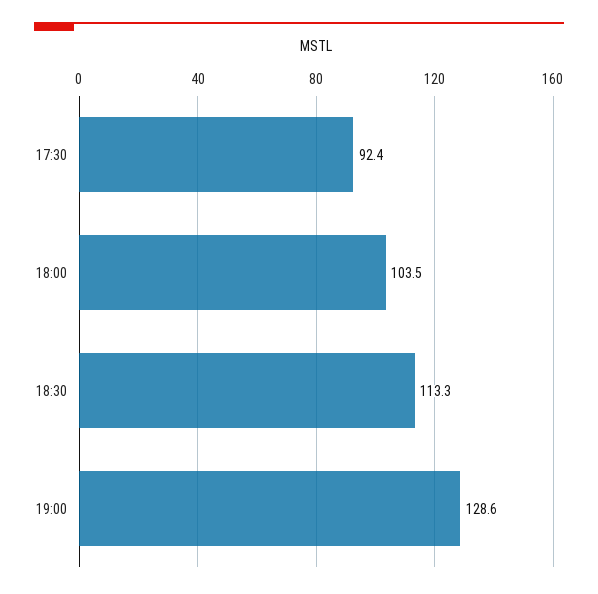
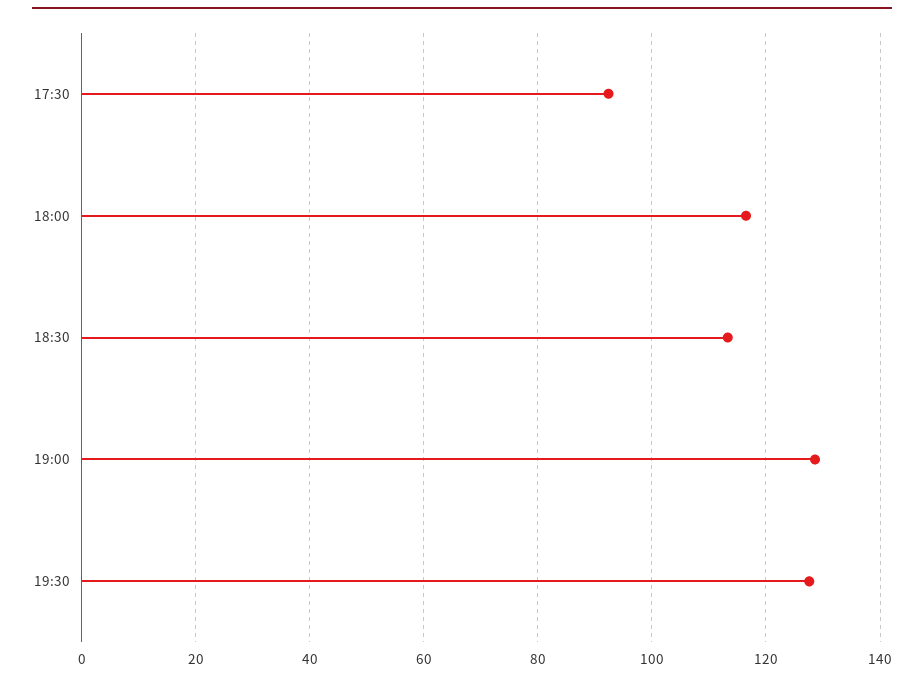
18:00: 103.5 -> 116
19:30: none -> 128

